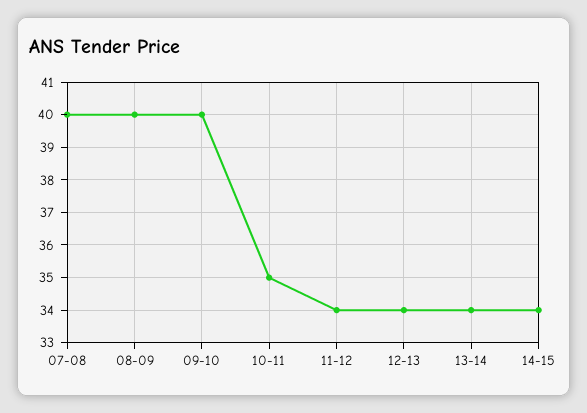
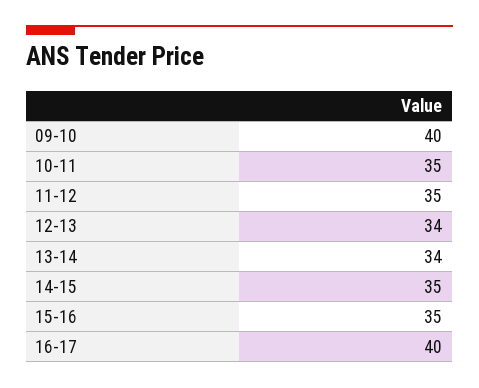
07-08: 40 -> none
08-09: 40 -> none
11-12: 34 -> 35
14-15: 34 -> 35
15-16: none -> 35
16-17: none -> 40

